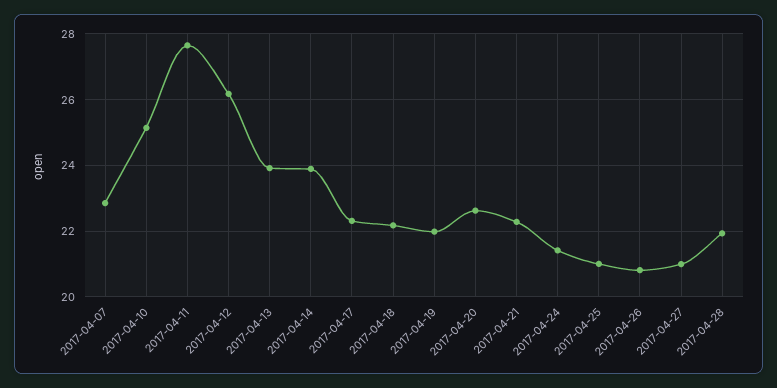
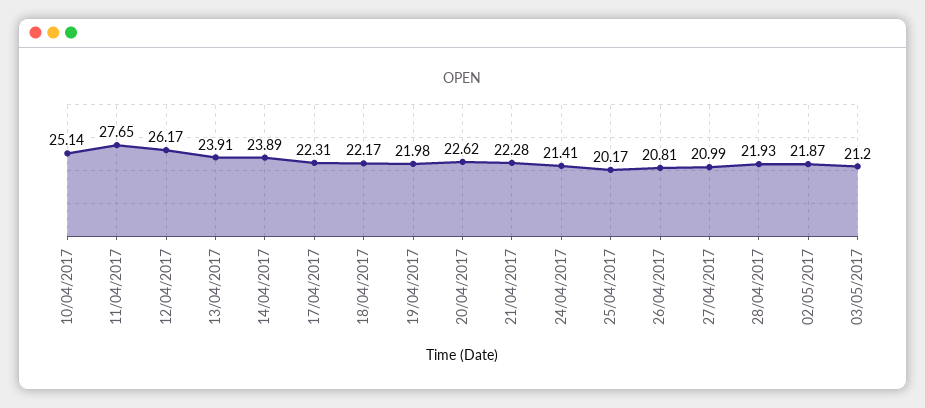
2017-04-07: 22.8 -> none
2017-04-25: 21 -> 20.17
02/05/2017: none -> 21.87
03/05/2017: none -> 21.2

